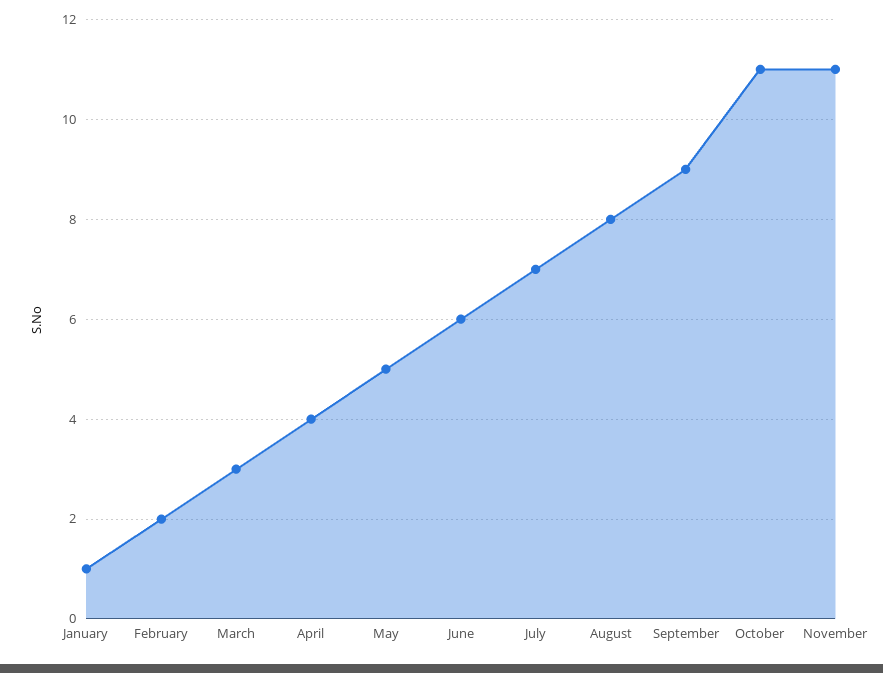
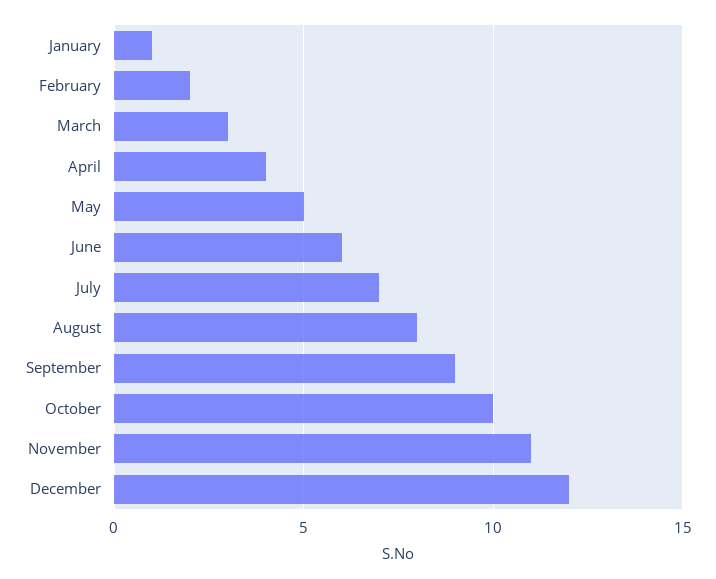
October: 11 -> 10
December: none -> 12

